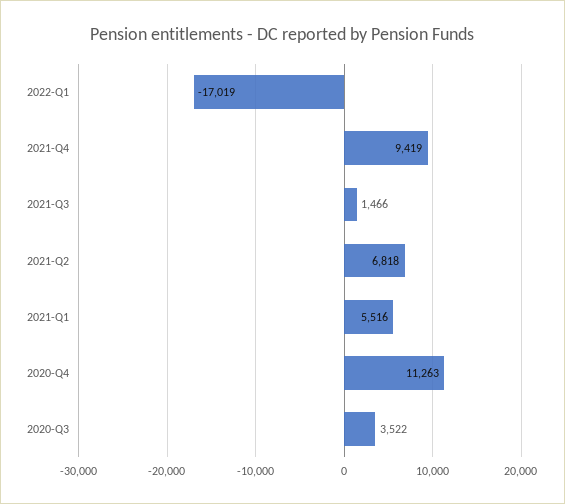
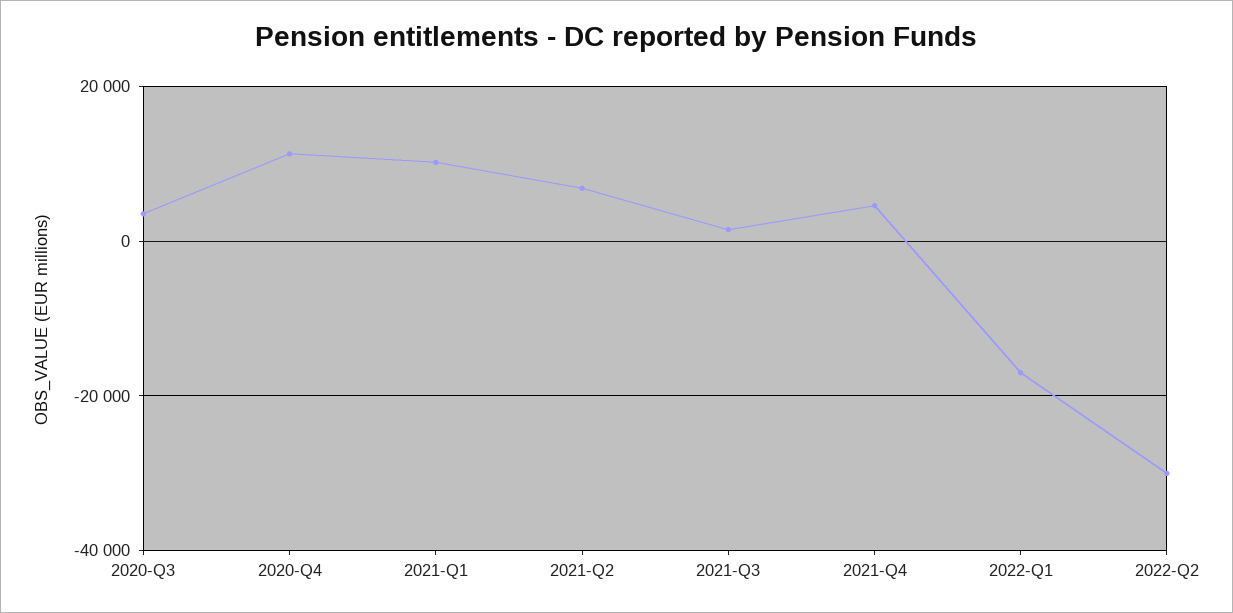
2021-Q4: 9419 -> 4000
2021-Q1: 5516 -> 10000
2022-Q2: none -> -30000

